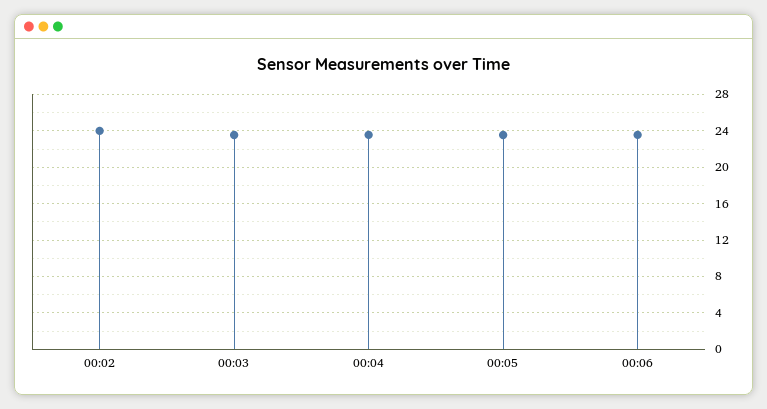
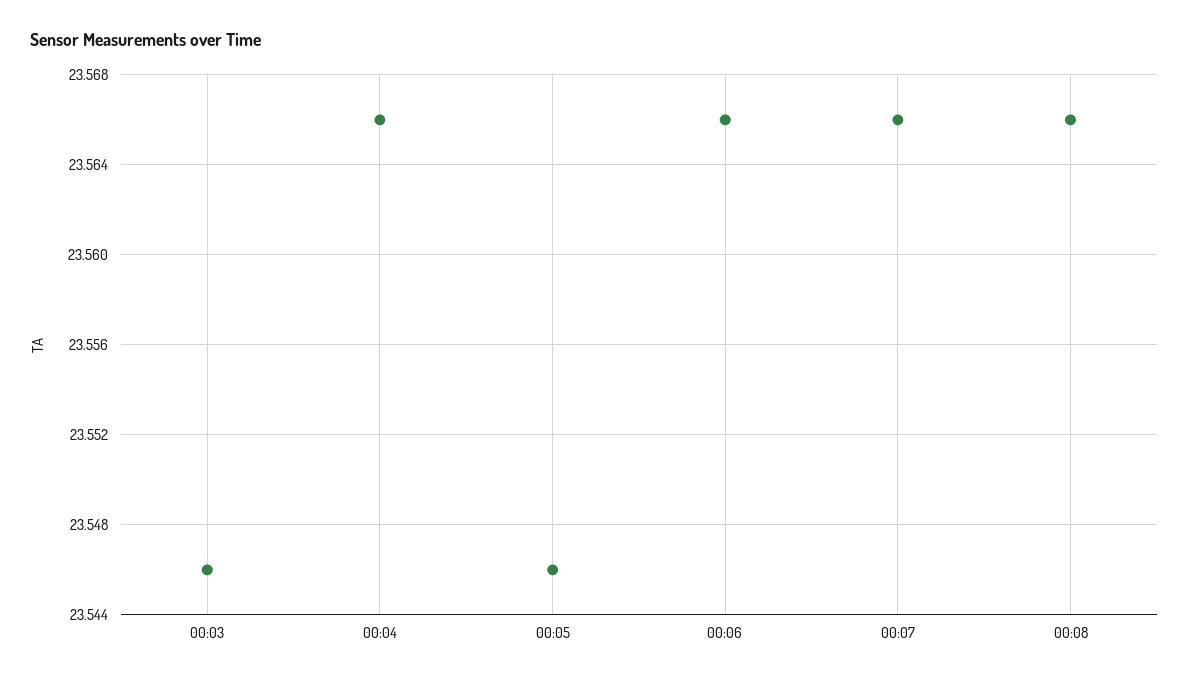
00:02: 24 -> none
00:07: none -> 23.566
00:08: none -> 23.566

